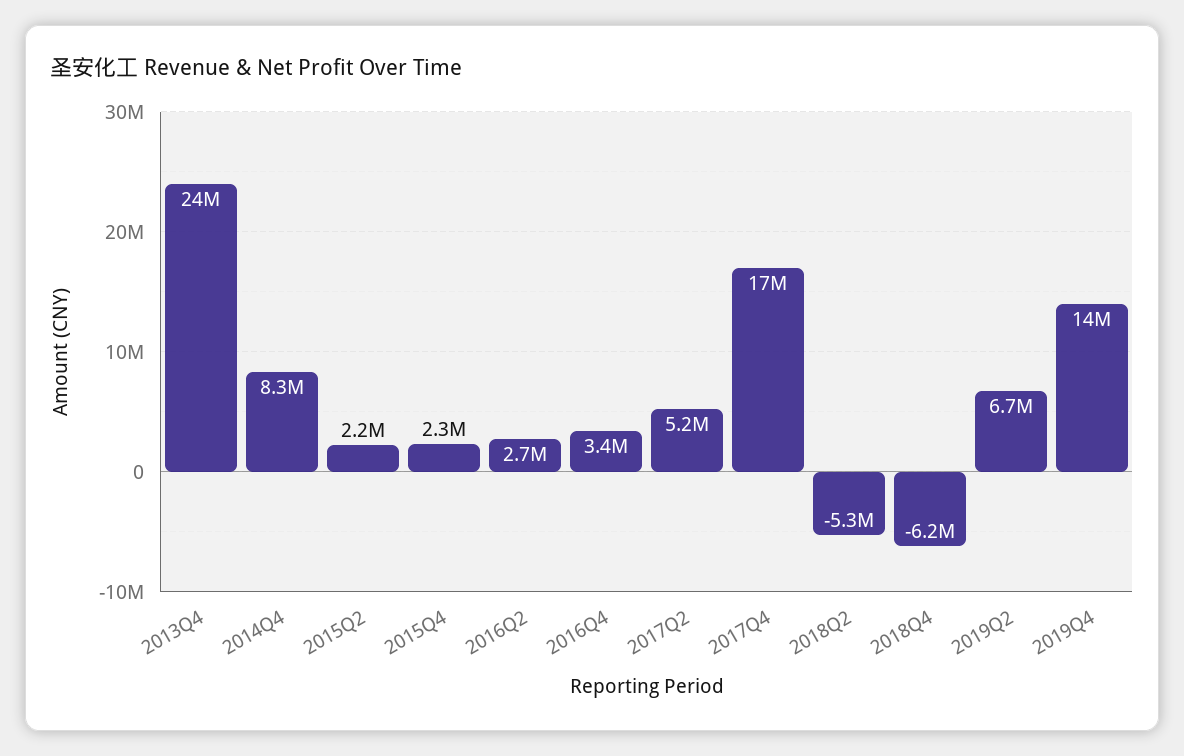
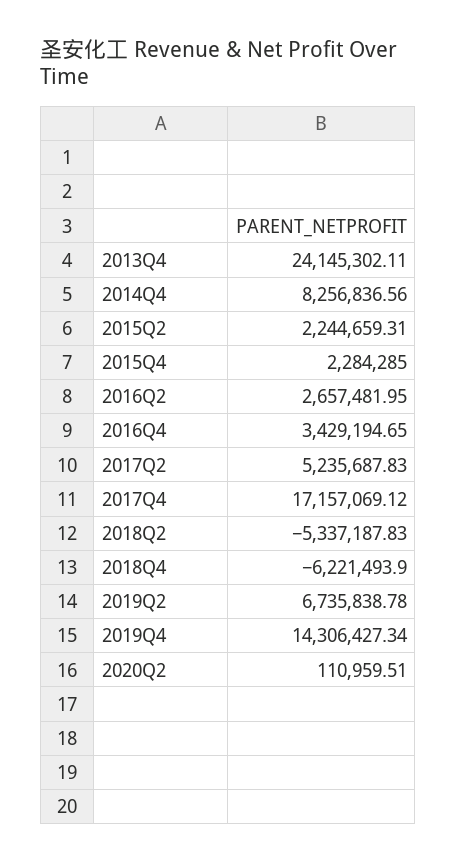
2020Q2: none -> 110959.51

